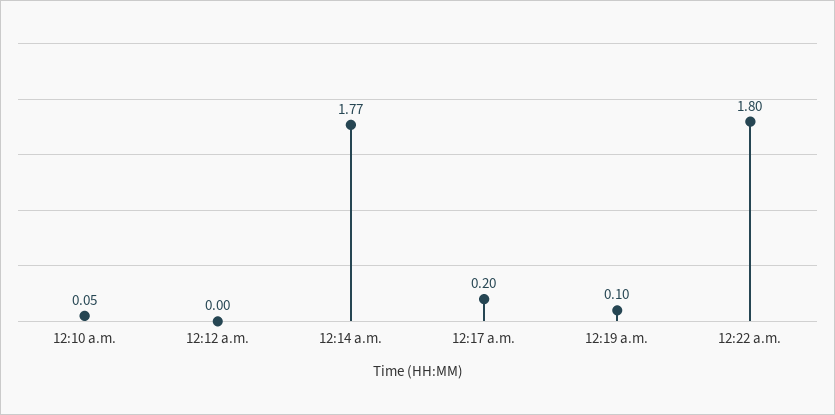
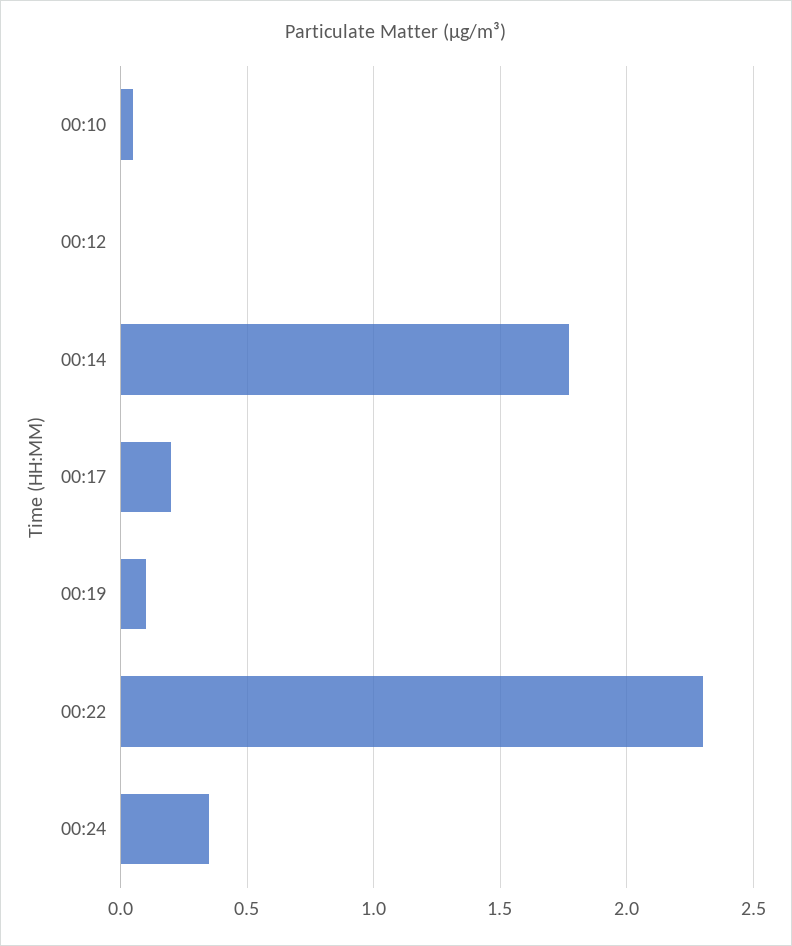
12:22 a.m.: 1.8 -> 2.3
00:24: none -> 0.35

